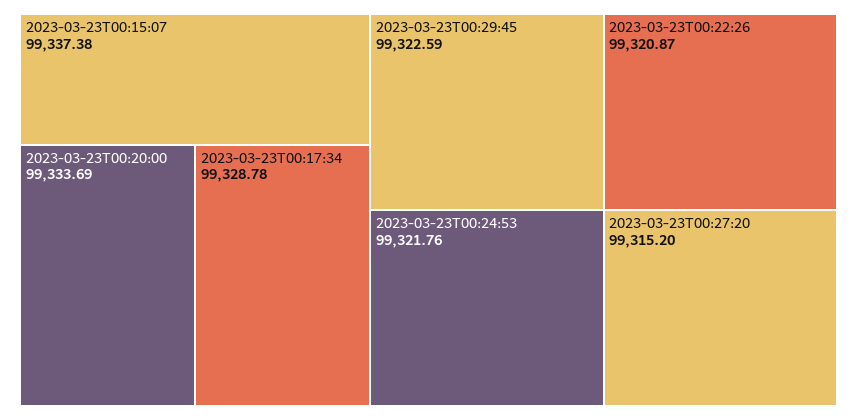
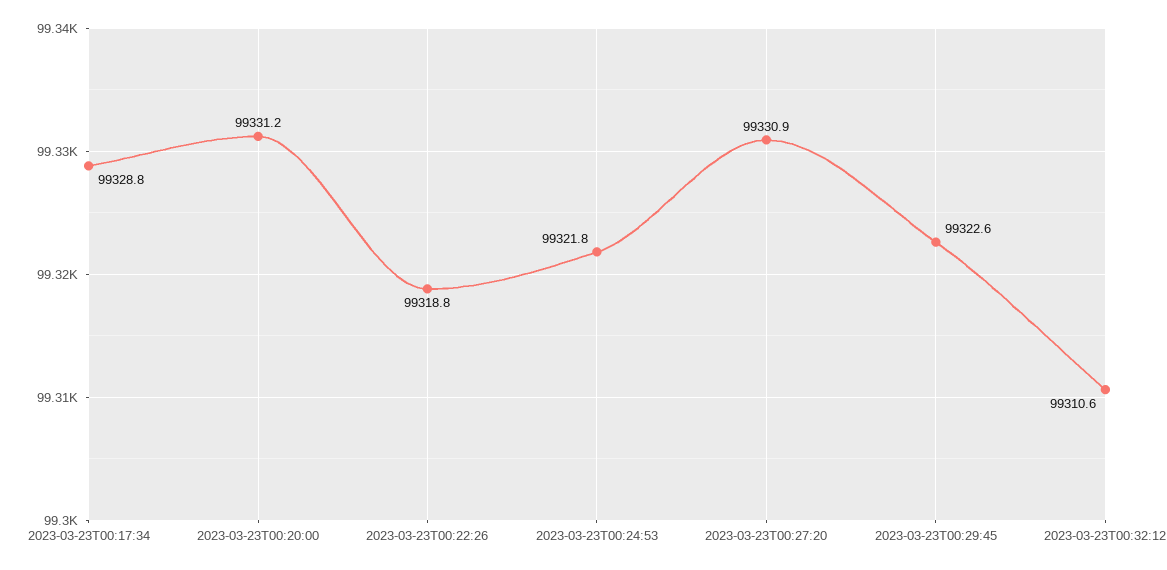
2023-03-23T00:15:07: 99337.38 -> none
2023-03-23T00:20:00: 99333.69 -> 99331.2
2023-03-23T00:22:26: 99320.87 -> 99318.8
2023-03-23T00:27:20: 99315.2 -> 99330.9
2023-03-23T00:32:12: none -> 99310.6

